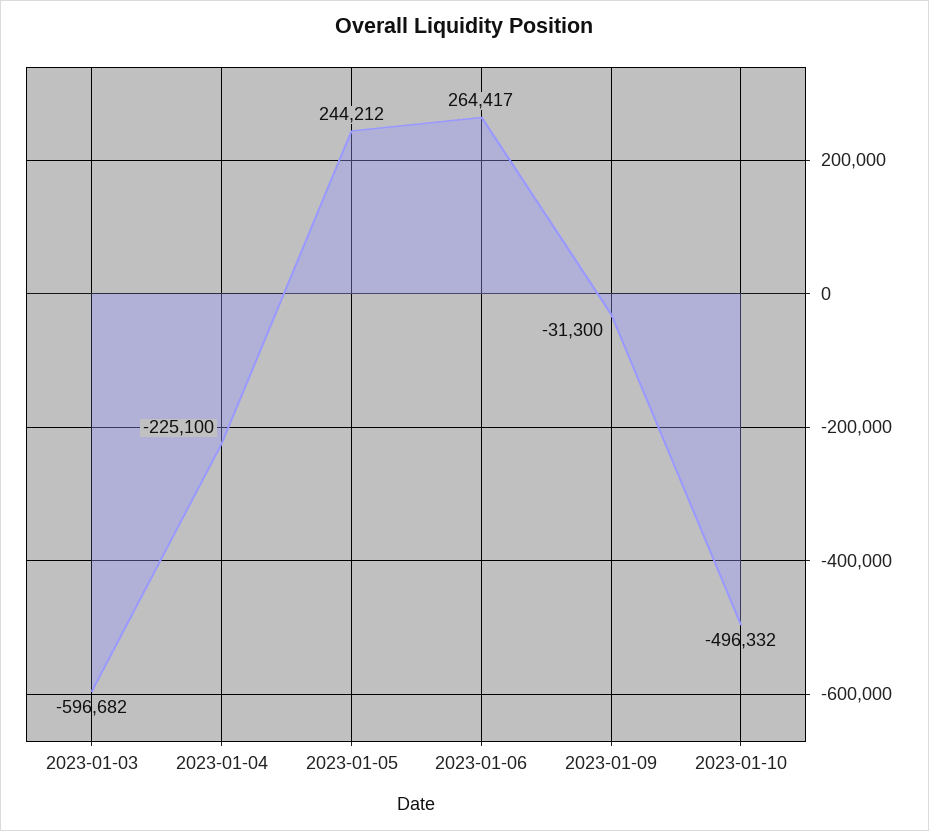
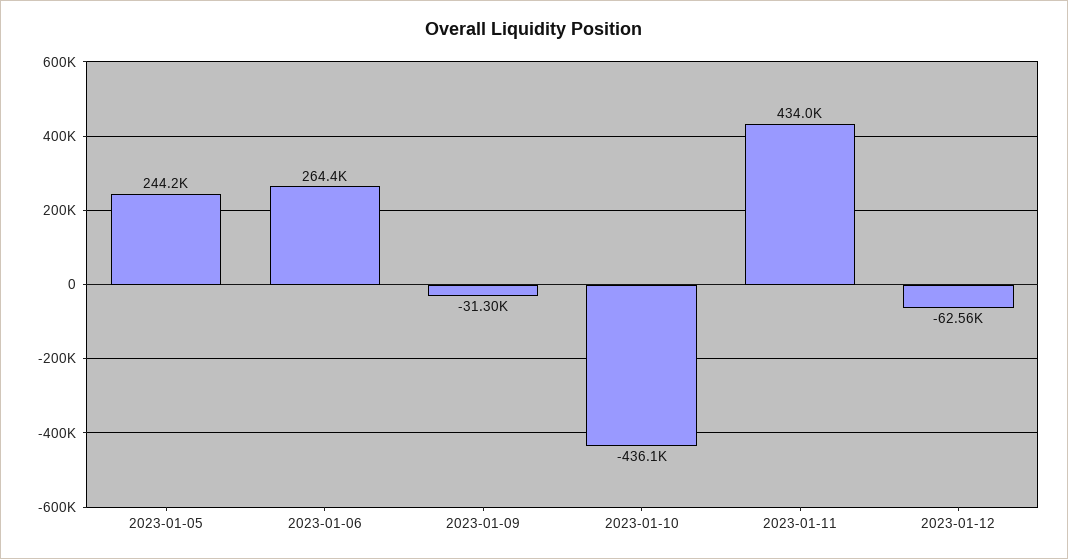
2023-01-03: -596682 -> none
2023-01-04: -225100 -> none
2023-01-10: -496332 -> -436100
2023-01-11: none -> 434000
2023-01-12: none -> -62560

